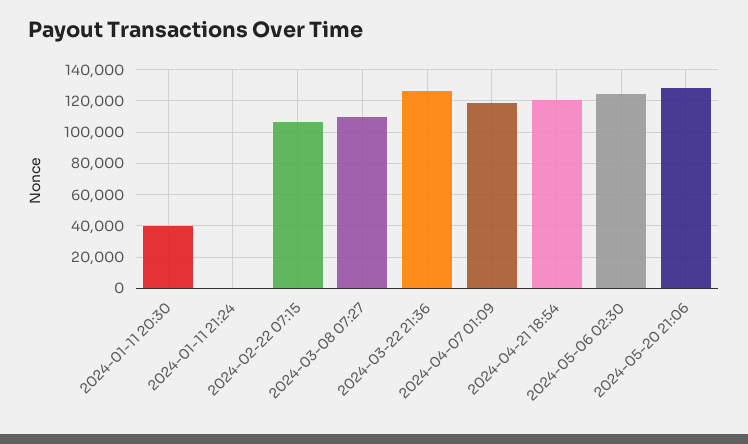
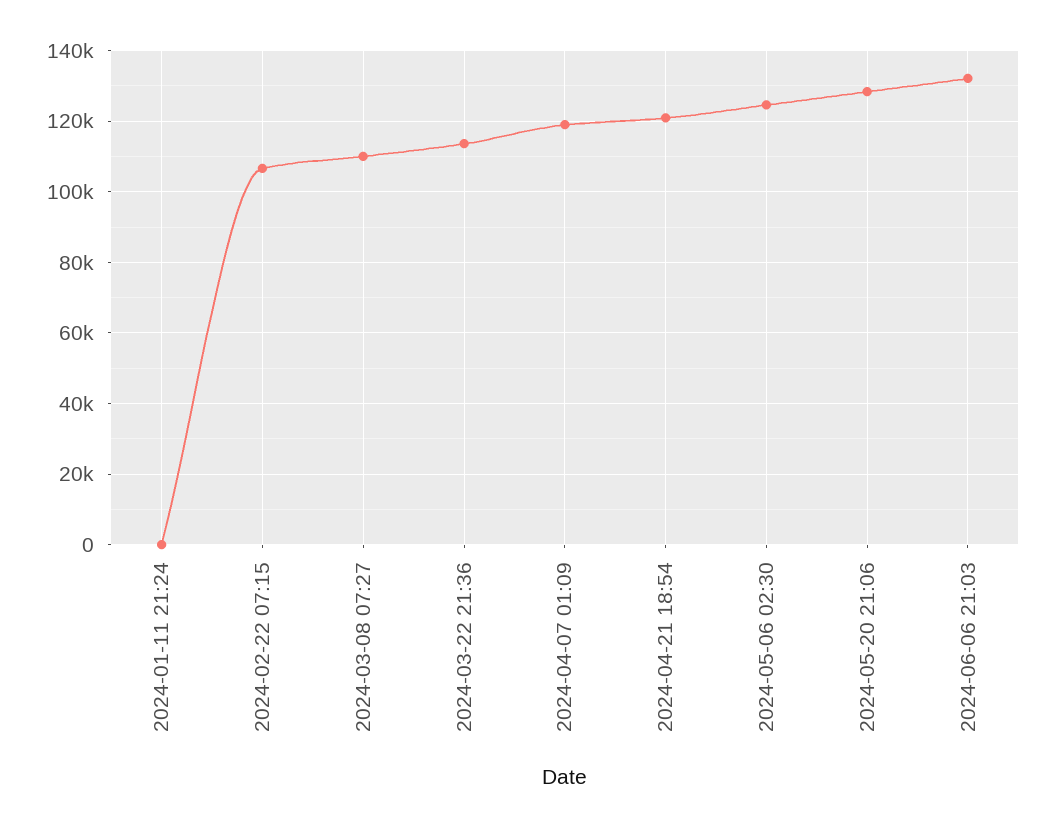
2024-01-11 20:30: 40000 -> none
2024-03-22 21:36: 125000 -> 114000
2024-06-06 21:03: none -> 132000

